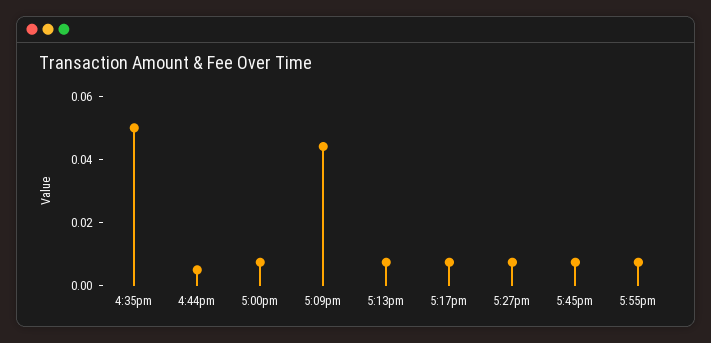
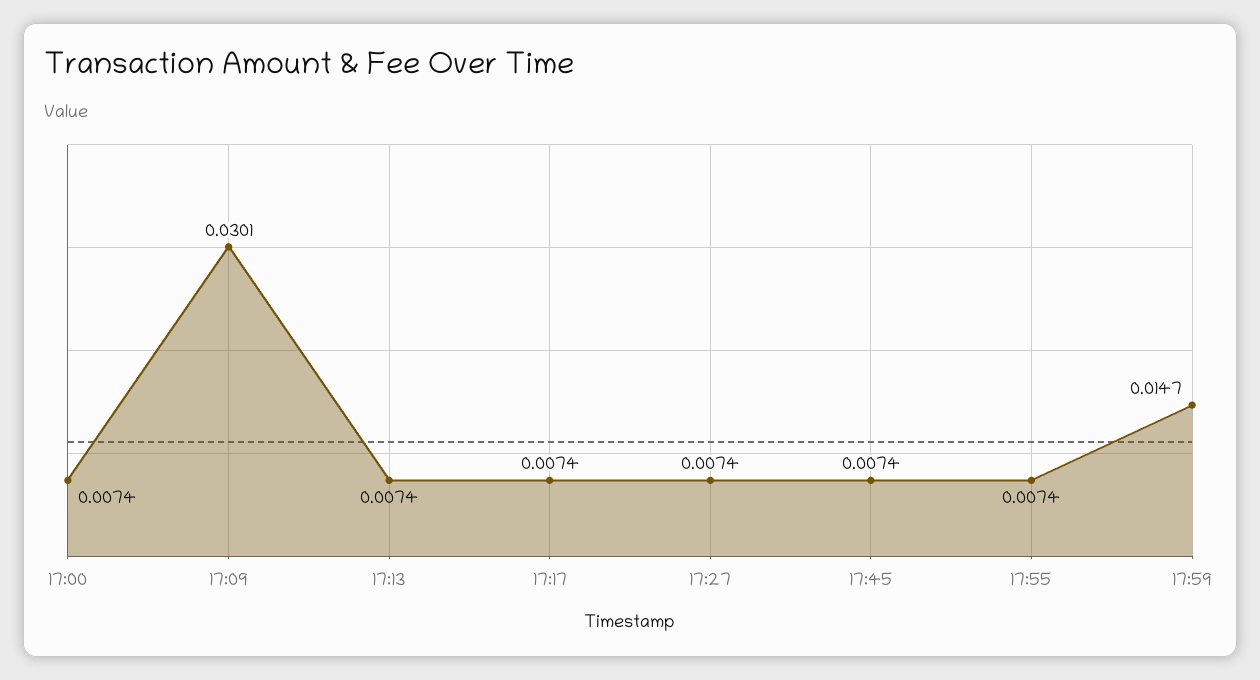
4:35pm: 0.05 -> none
4:44pm: 0.005 -> none
5:09pm: 0.045 -> 0.0301
17:59: none -> 0.0147

